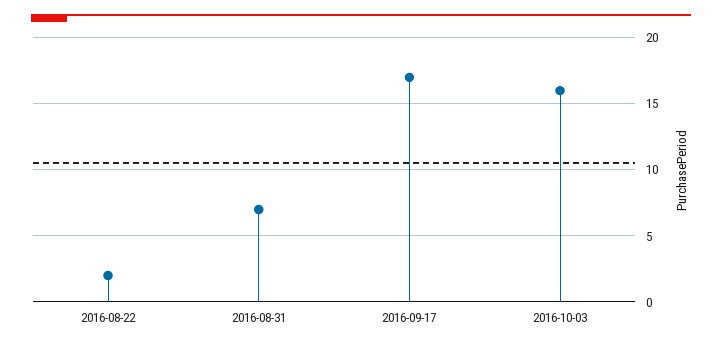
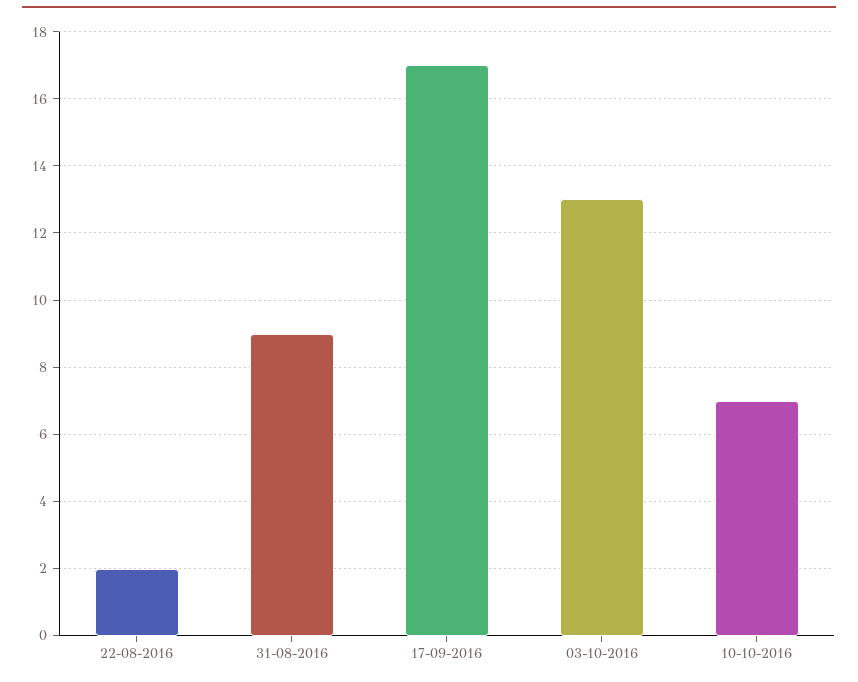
2016-08-31: 7 -> 9
2016-10-03: 16 -> 13
10-10-2016: none -> 7

